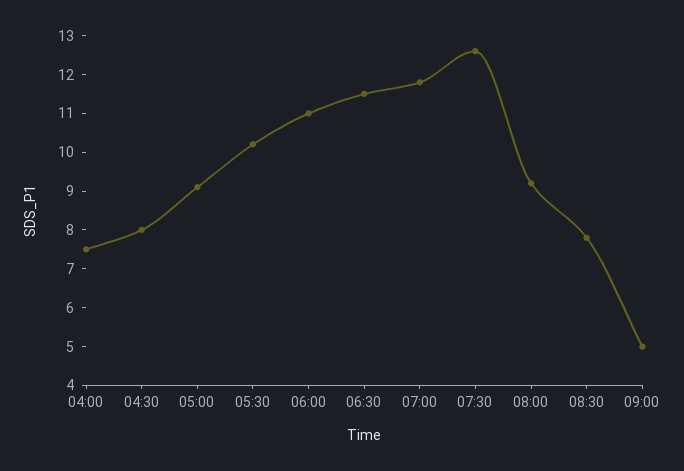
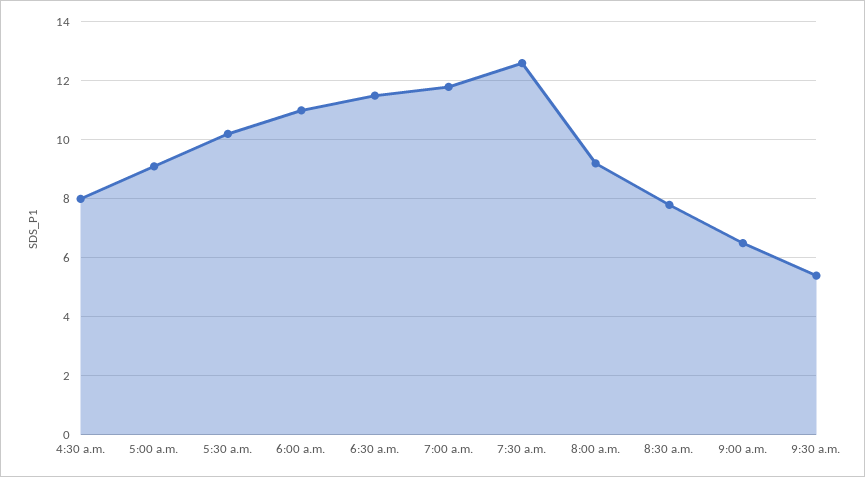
04:00: 7.5 -> none
09:00: 5 -> 6.5
9:30 a.m.: none -> 5.5

